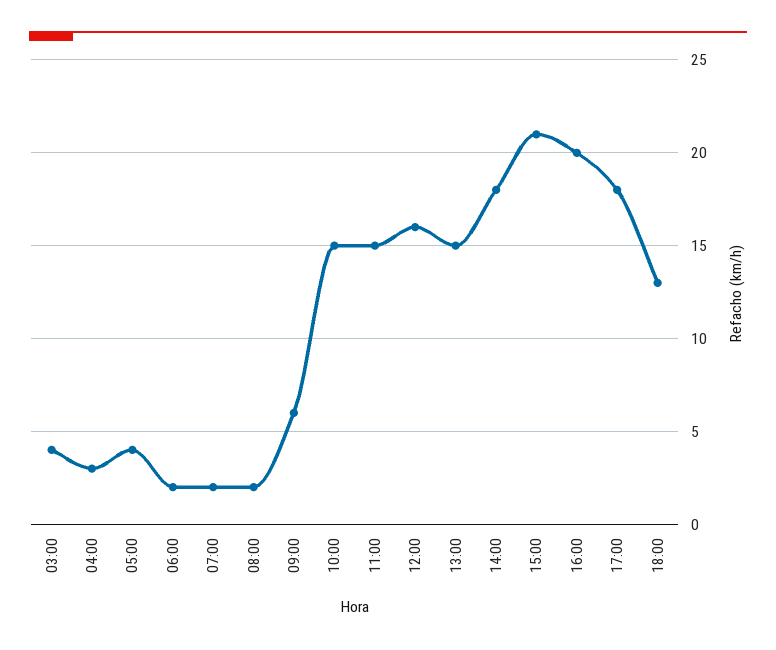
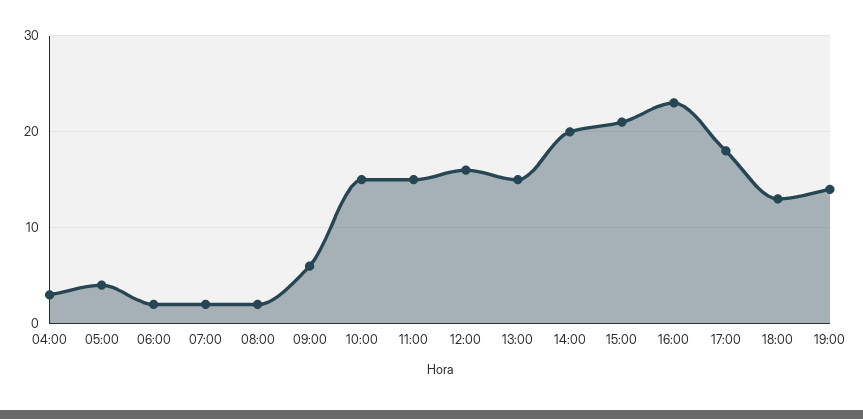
03:00: 4 -> none
14:00: 18 -> 20
16:00: 20 -> 23
19:00: none -> 14

